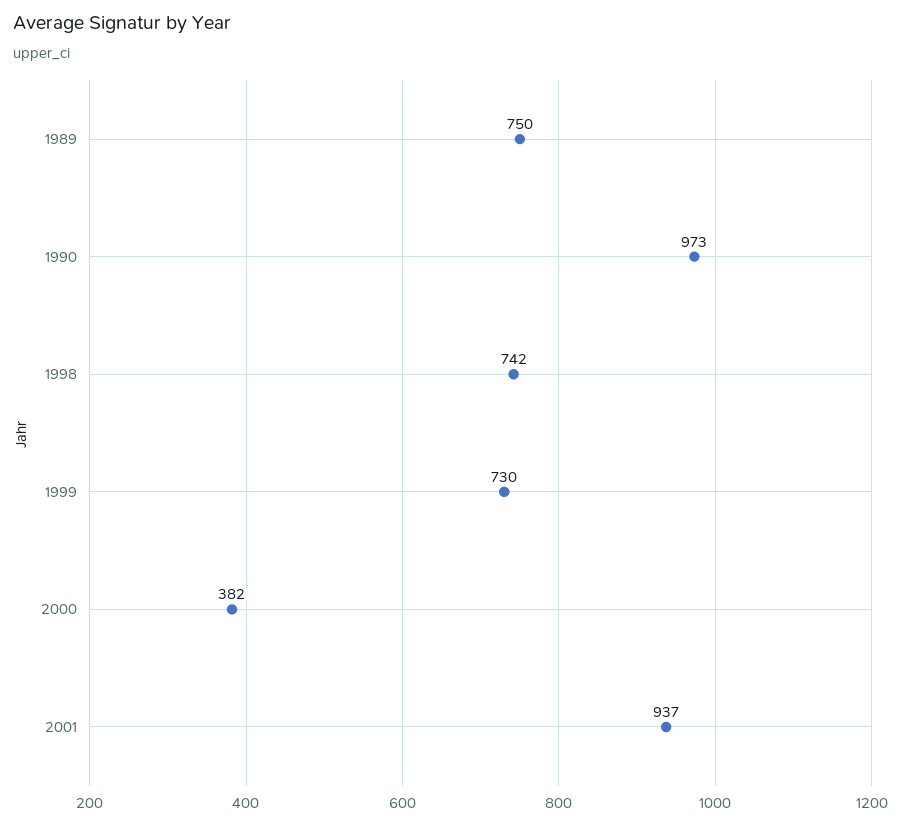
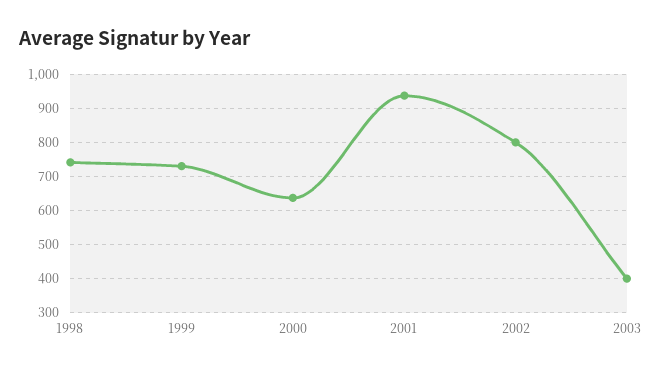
1989: 750 -> none
1990: 973 -> none
2000: 382 -> 640
2002: none -> 800
2003: none -> 400

